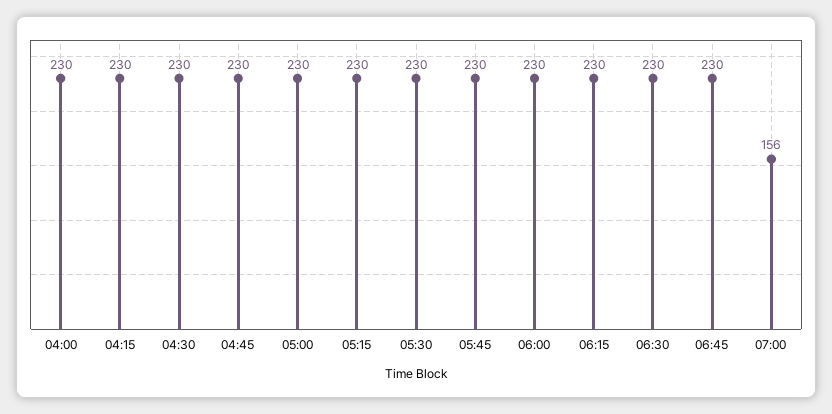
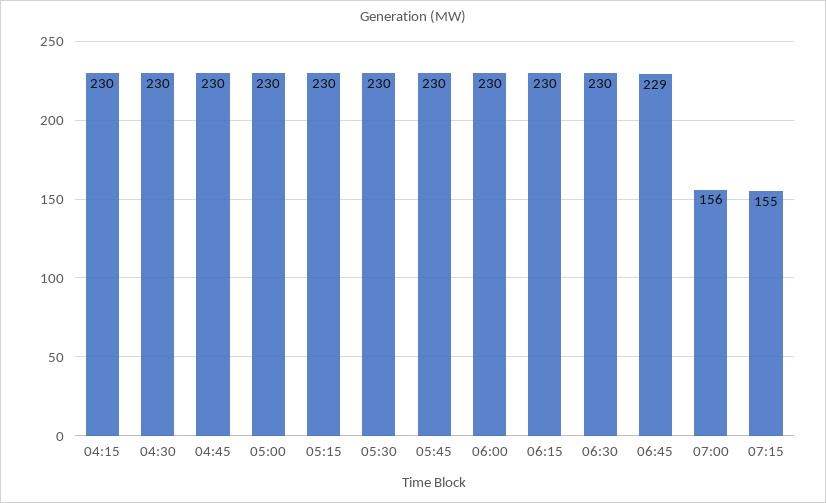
04:00: 230 -> none
06:45: 230 -> 229
07:15: none -> 155

